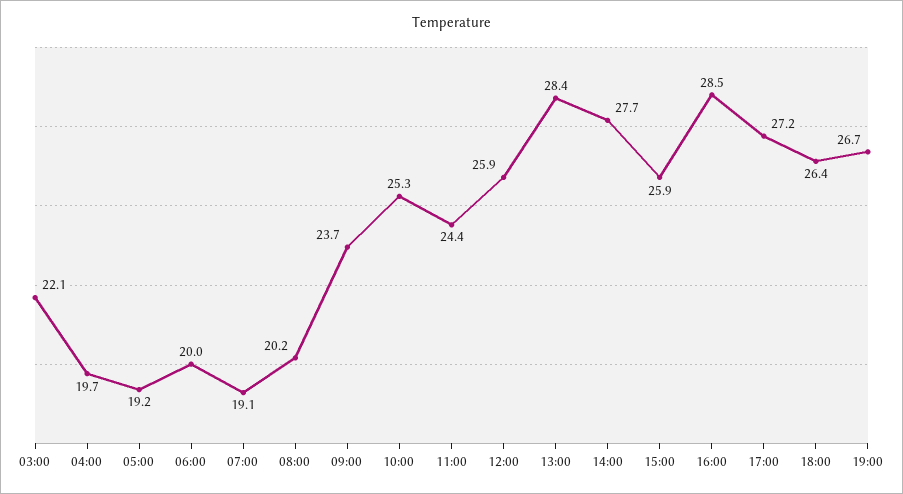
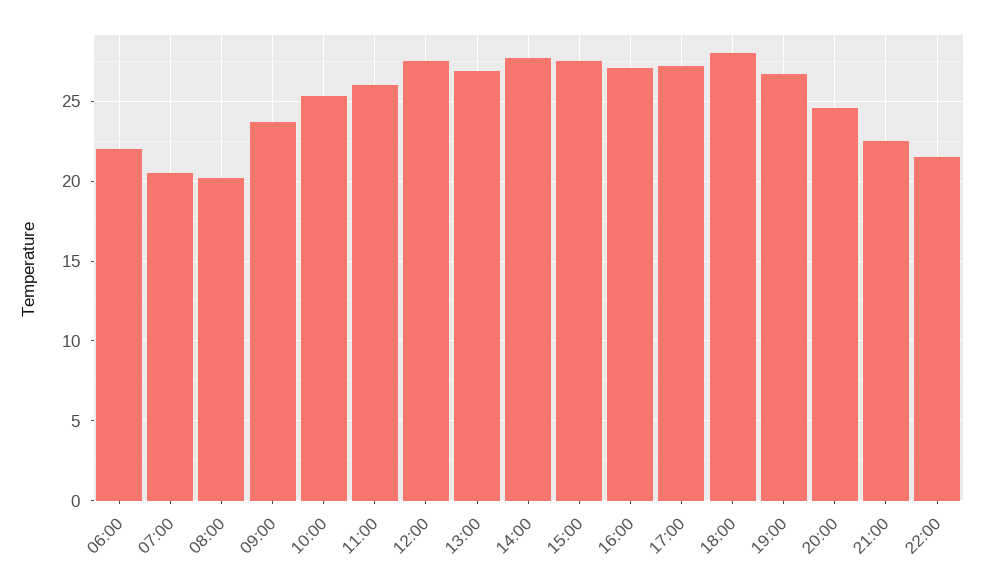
03:00: 22.1 -> none
04:00: 19.7 -> none
05:00: 19.2 -> none
06:00: 20 -> 22
07:00: 19.1 -> 20.5
11:00: 24.4 -> 26
12:00: 25.9 -> 27.5
13:00: 28.4 -> 27
15:00: 25.9 -> 27.5
16:00: 28.5 -> 27
18:00: 26.4 -> 28
20:00: none -> 24.5
21:00: none -> 22.5
22:00: none -> 21.5

